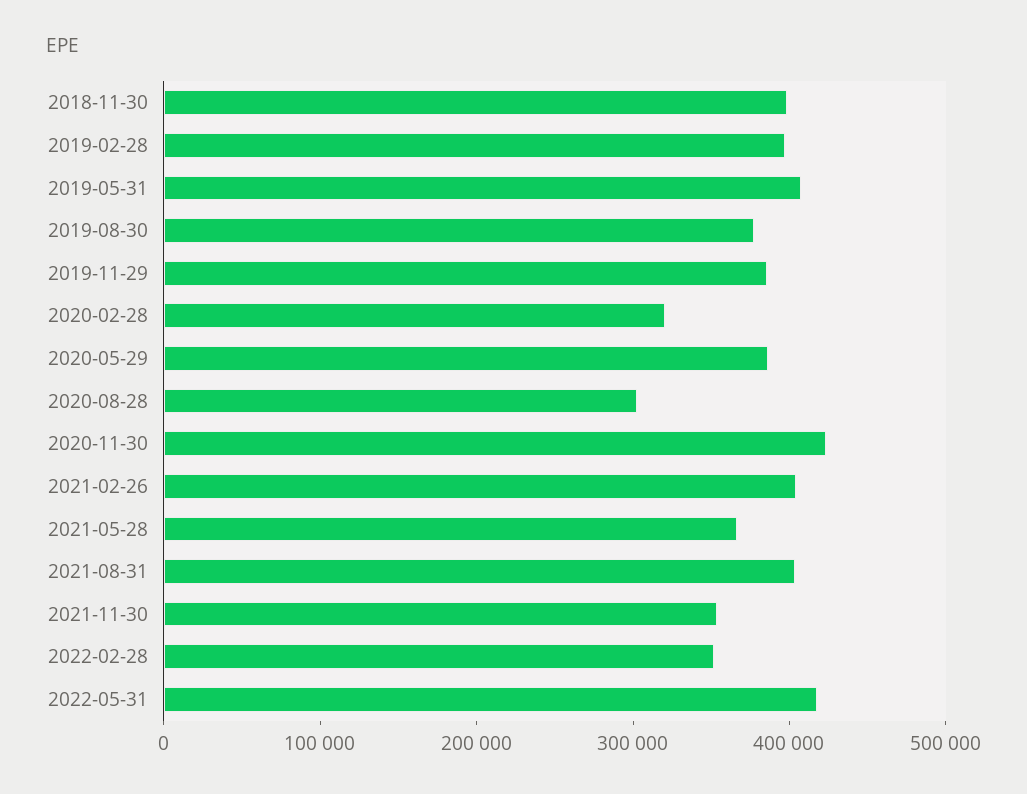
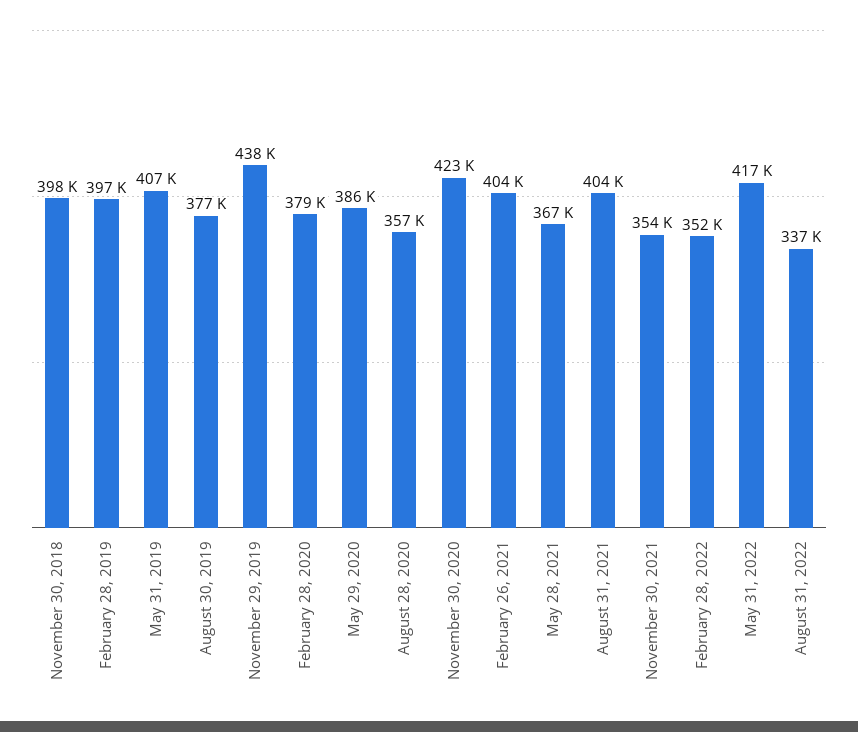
2019-11-29: 380000 -> 438000
2020-02-28: 320000 -> 379000
2020-08-28: 300000 -> 357000
August 31, 2022: none -> 337000

